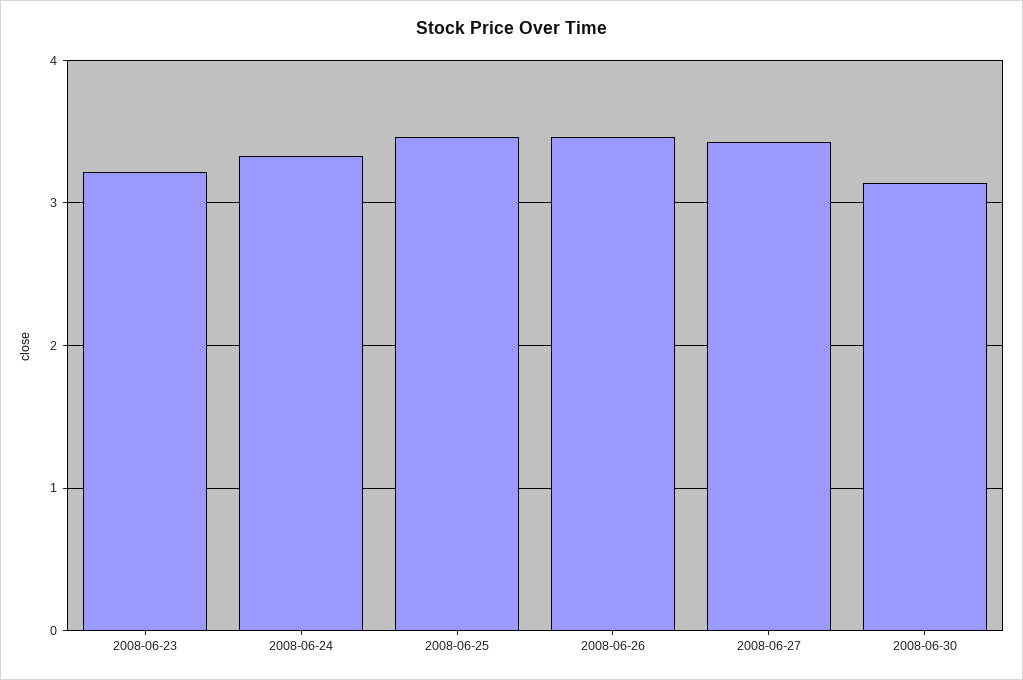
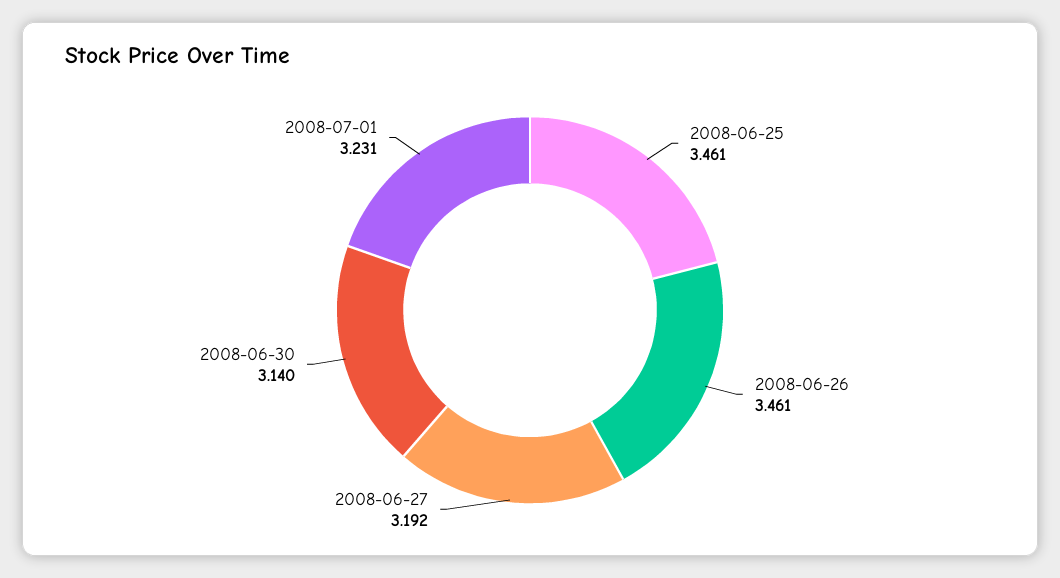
2008-06-23: 3.2 -> none
2008-06-24: 3.3 -> none
2008-06-27: 3.4 -> 3.192
2008-07-01: none -> 3.231

